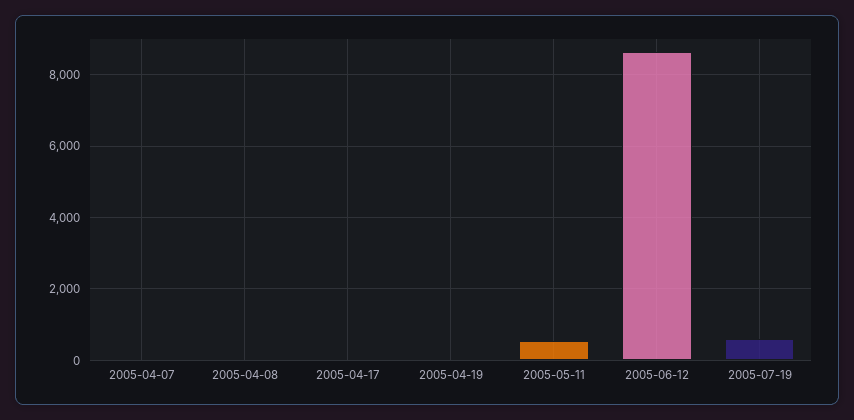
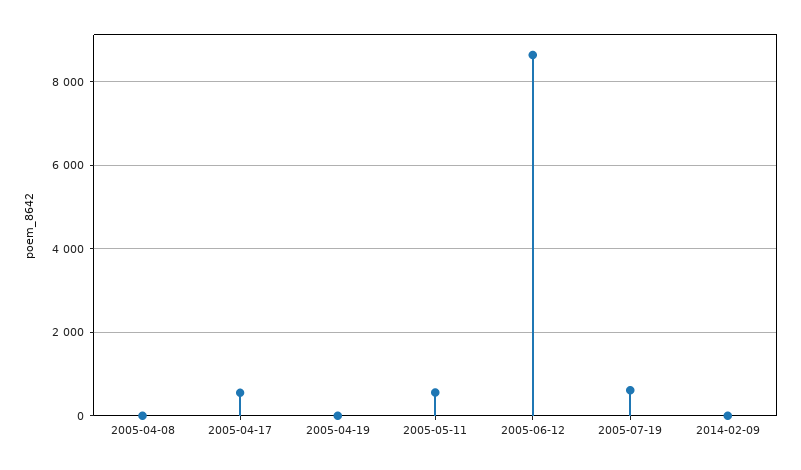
2005-04-07: 0 -> none
2005-04-17: 0 -> 600
2014-02-09: none -> 0

